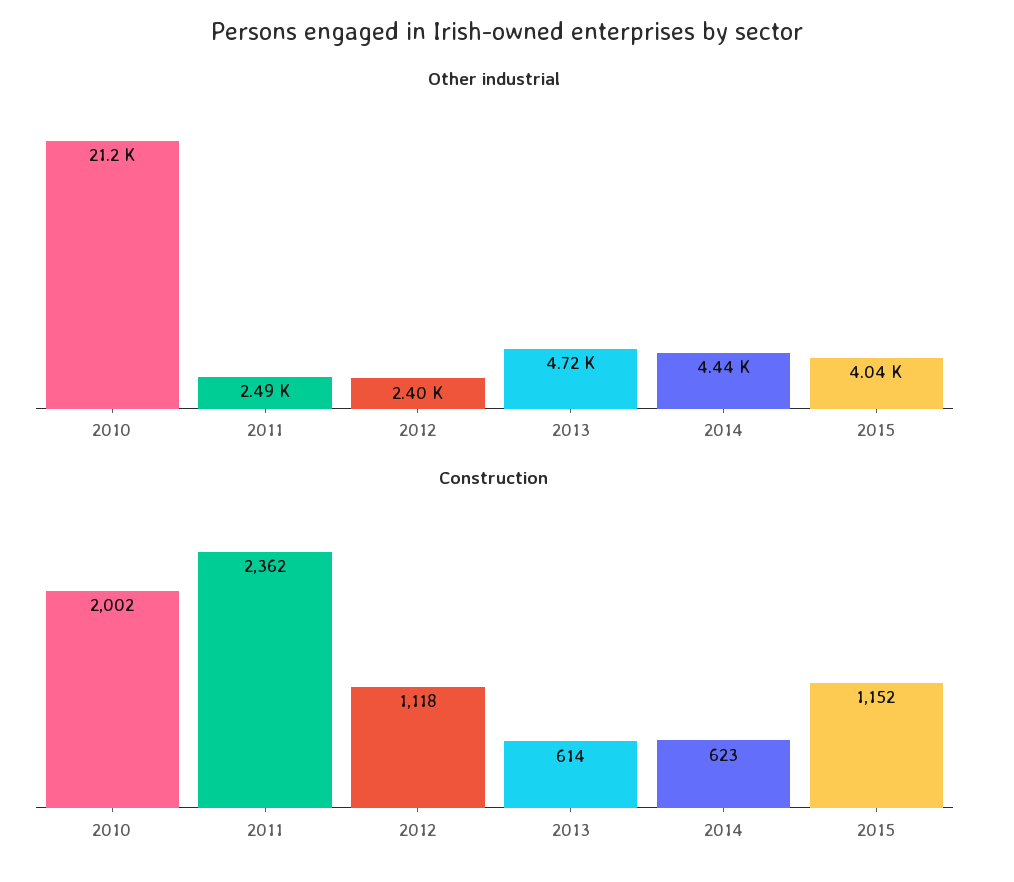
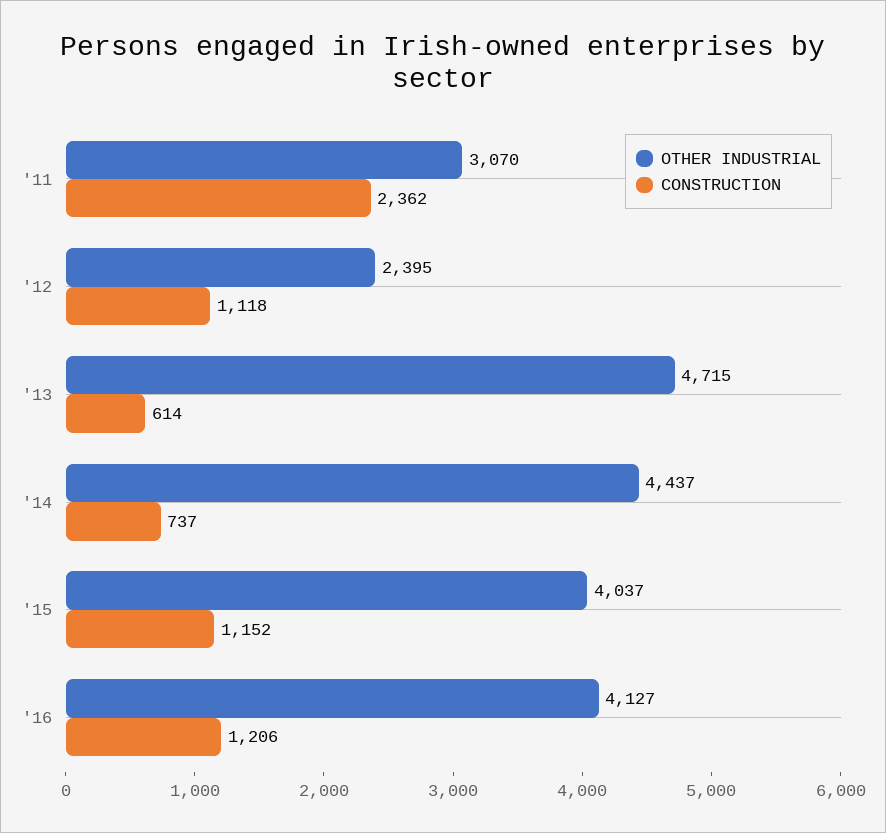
Other industrial, 2010: 21200 -> none
Other industrial, 2011: 2490 -> 3070
Construction, 2010: 2002 -> none
Construction, 2014: 623 -> 737
Other industrial, '16: none -> 4127
Construction, '16: none -> 1206

